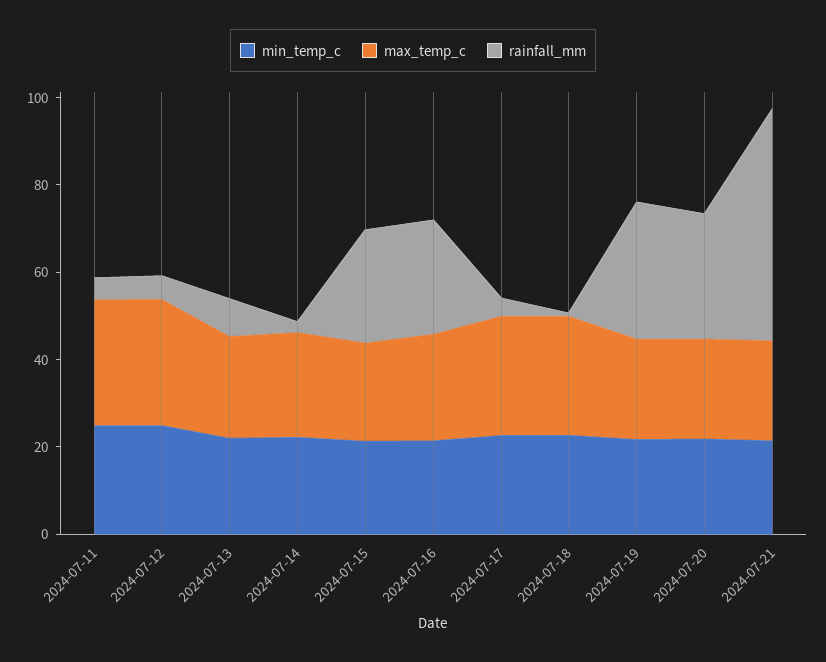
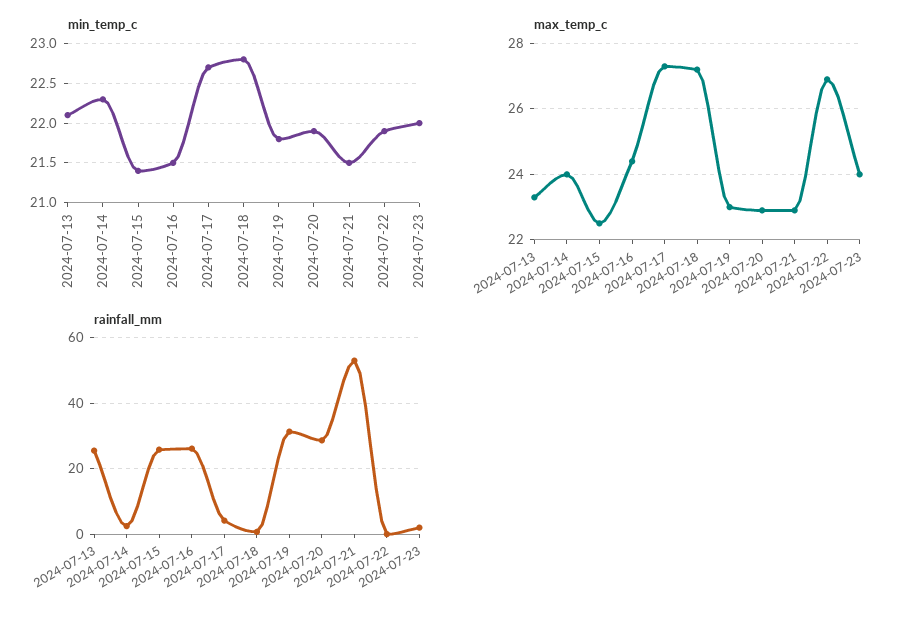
min_temp_c, 2024-07-11: 25 -> none
max_temp_c, 2024-07-11: 30 -> none
rainfall_mm, 2024-07-11: 5 -> none
min_temp_c, 2024-07-12: 25 -> none
max_temp_c, 2024-07-12: 30 -> none
rainfall_mm, 2024-07-12: 5 -> none
rainfall_mm, 2024-07-13: 10 -> 26
min_temp_c, 2024-07-22: none -> 21.9
min_temp_c, 2024-07-23: none -> 22
max_temp_c, 2024-07-22: none -> 27
max_temp_c, 2024-07-23: none -> 24
rainfall_mm, 2024-07-22: none -> 0
rainfall_mm, 2024-07-23: none -> 2

